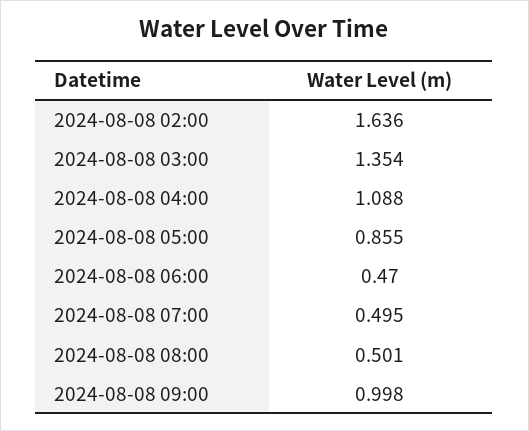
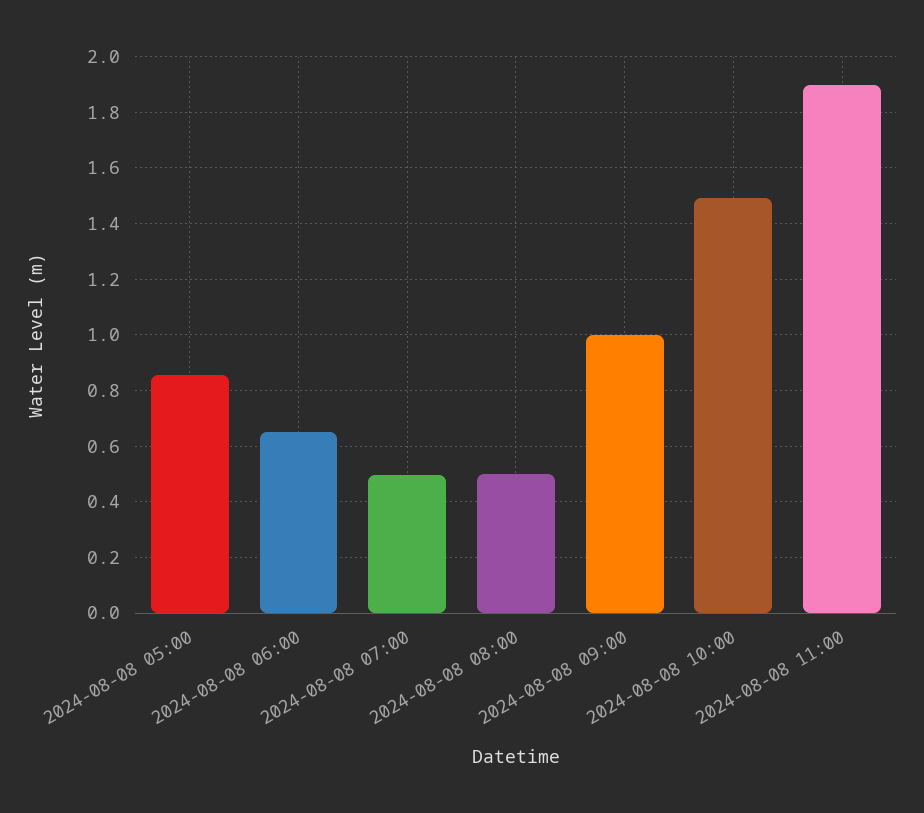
2024-08-08 02:00: 1.636 -> none
2024-08-08 03:00: 1.354 -> none
2024-08-08 04:00: 1.088 -> none
2024-08-08 06:00: 0.47 -> 0.65
2024-08-08 10:00: none -> 1.5
2024-08-08 11:00: none -> 1.9

